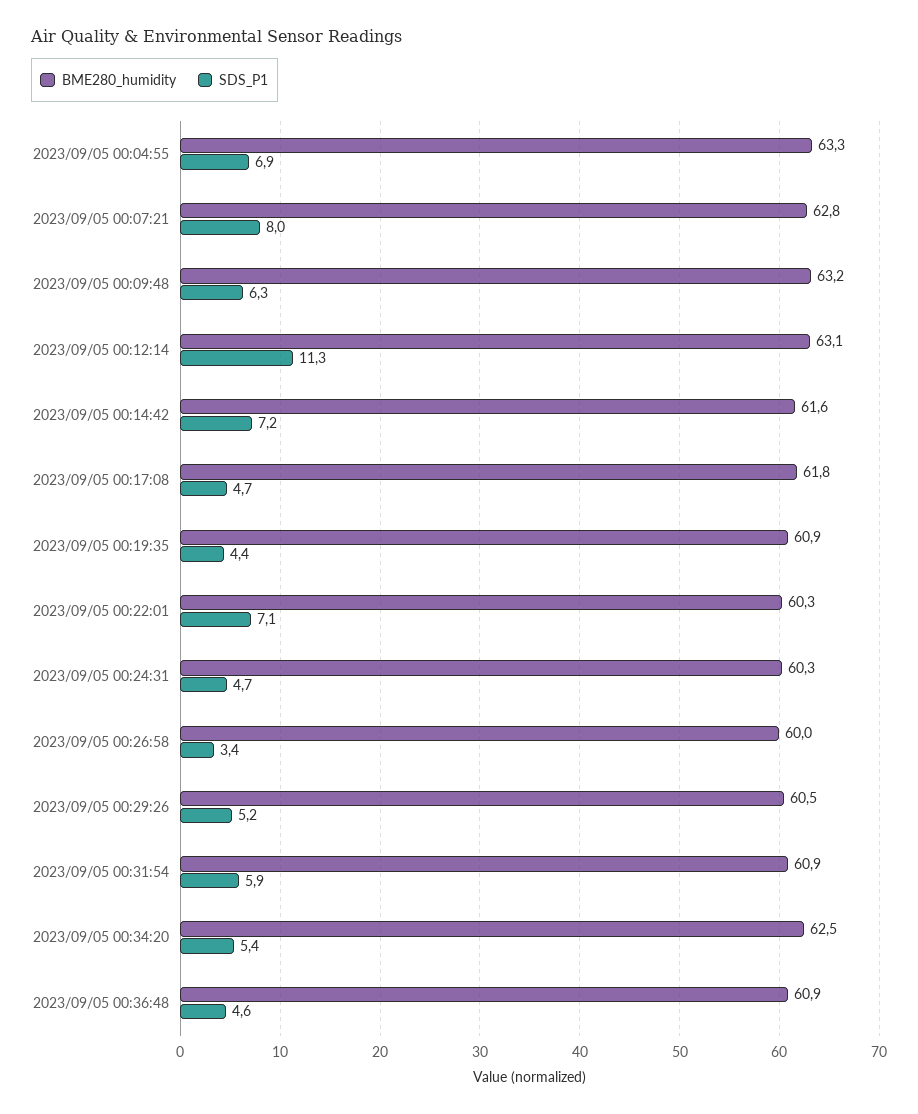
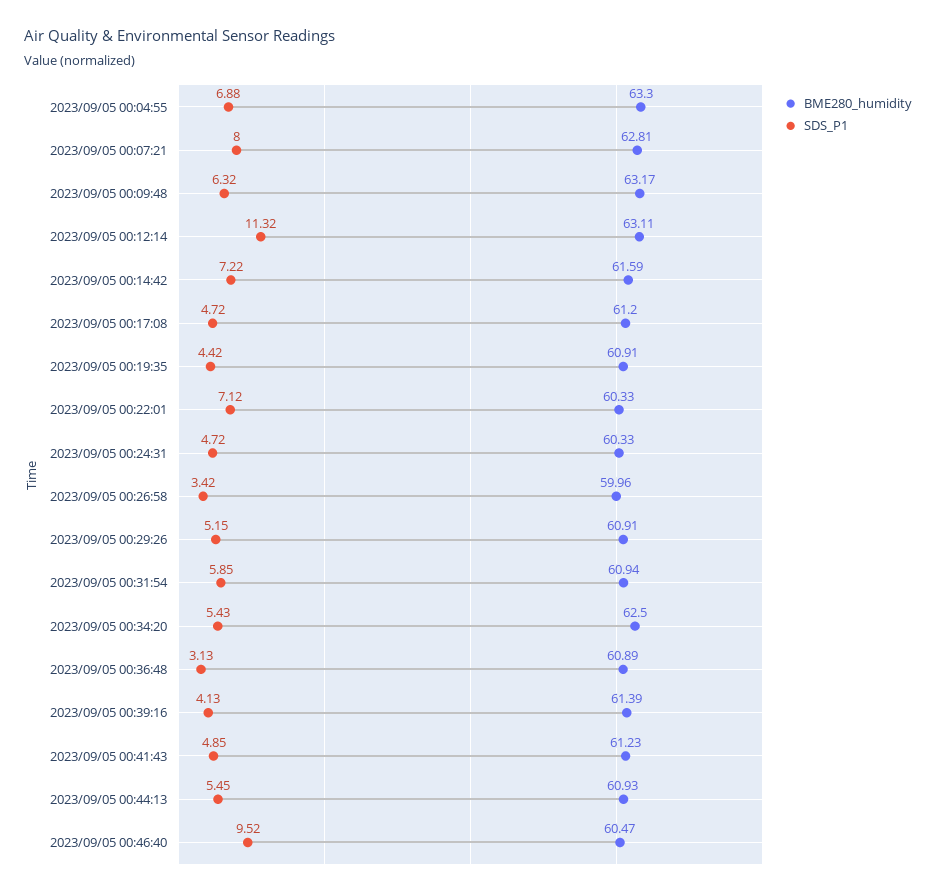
BME280_humidity, 2023/09/05 00:17:08: 61.8 -> 61.2
BME280_humidity, 2023/09/05 00:29:26: 60.5 -> 60.91
SDS_P1, 2023/09/05 00:36:48: 4.6 -> 3.13
BME280_humidity, 2023/09/05 00:39:16: none -> 61.39
SDS_P1, 2023/09/05 00:39:16: none -> 4.13
BME280_humidity, 2023/09/05 00:41:43: none -> 61.23
SDS_P1, 2023/09/05 00:41:43: none -> 4.85
BME280_humidity, 2023/09/05 00:44:13: none -> 60.93
SDS_P1, 2023/09/05 00:44:13: none -> 5.45
BME280_humidity, 2023/09/05 00:46:40: none -> 60.47
SDS_P1, 2023/09/05 00:46:40: none -> 9.52

